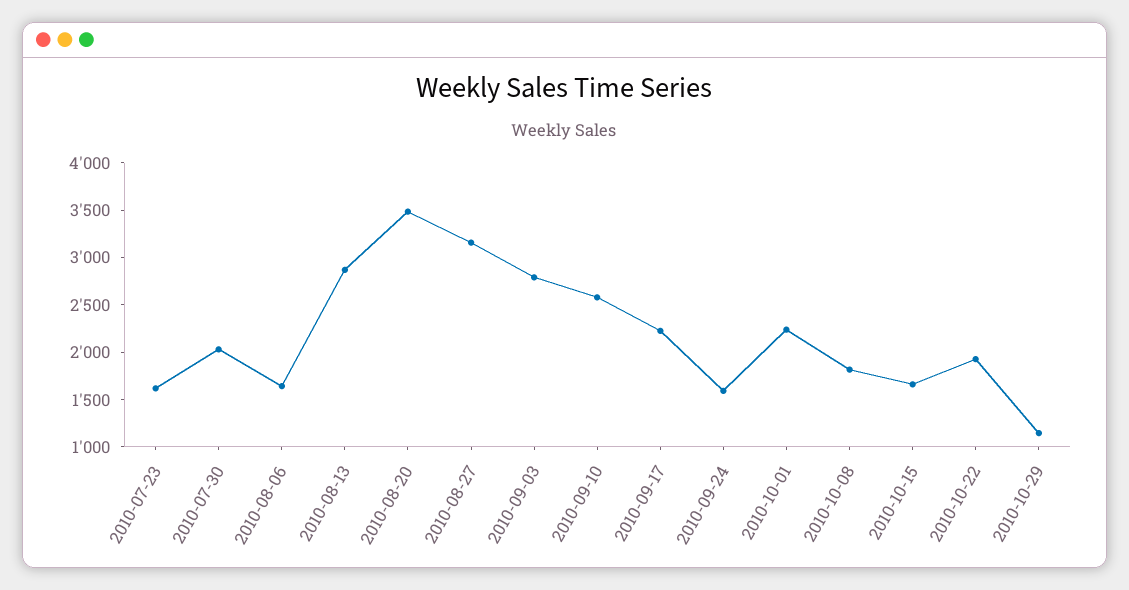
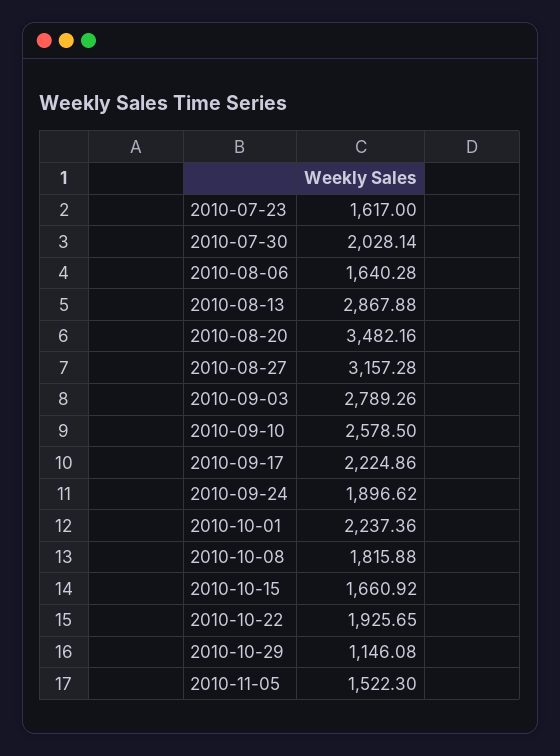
2010-09-24: 1600 -> 1896.62
2010-11-05: none -> 1522.3

